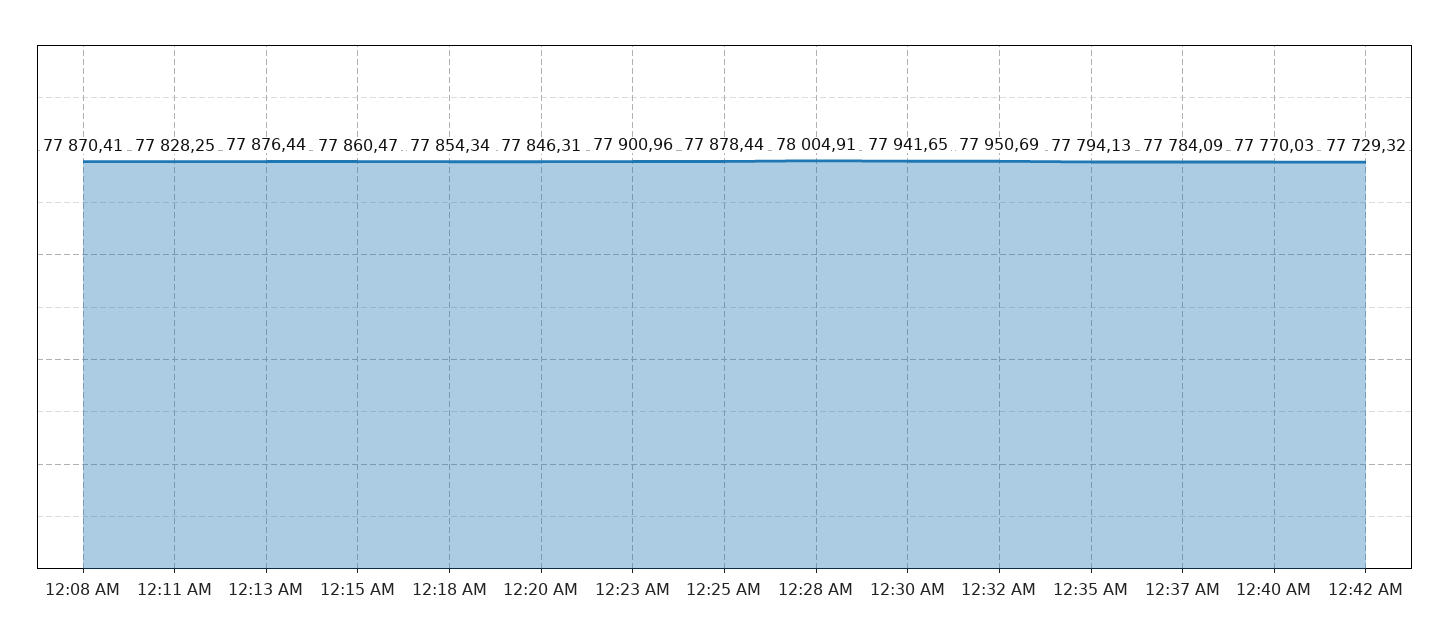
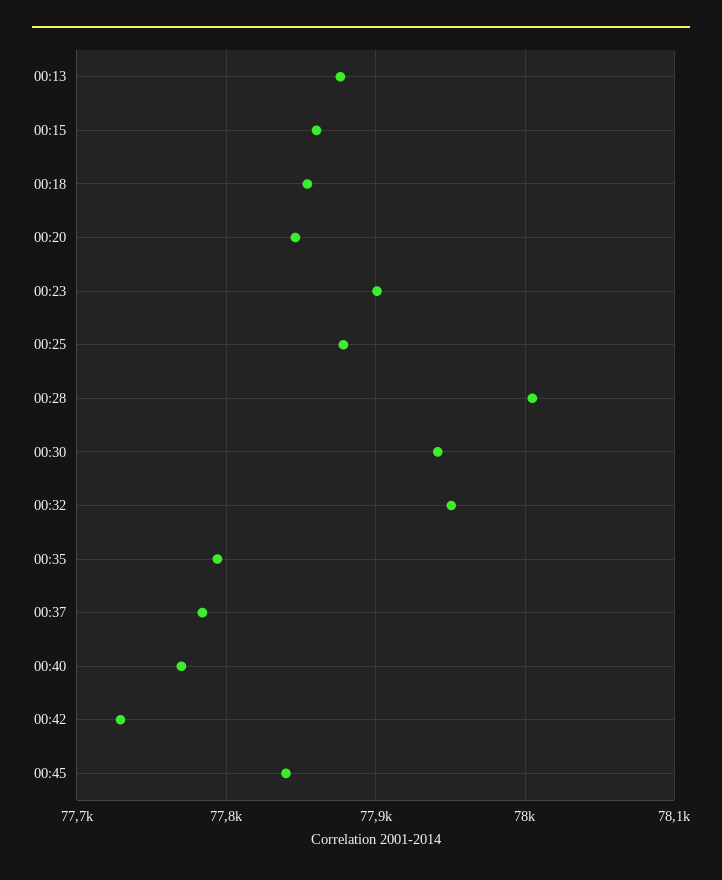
12:08 AM: 77870.41 -> none
12:11 AM: 77828.25 -> none
00:45: none -> 77840

